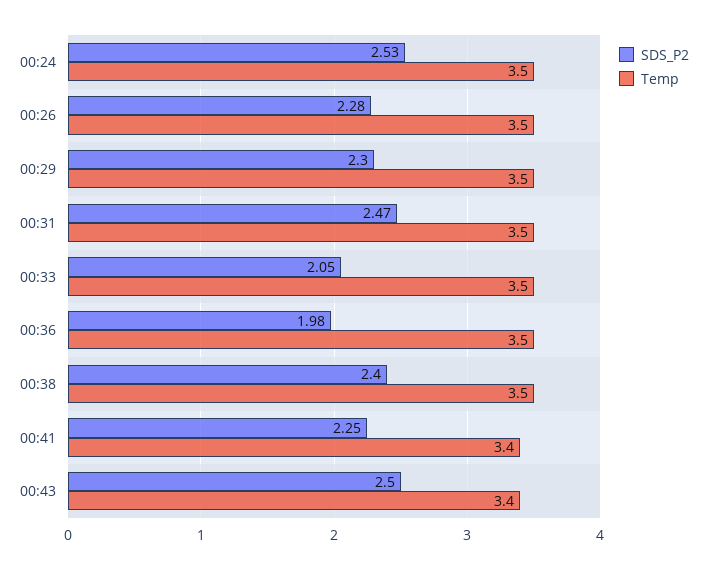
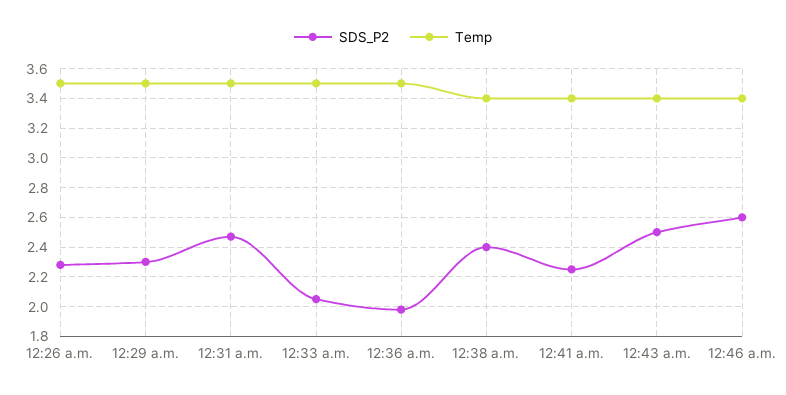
SDS_P2, 00:24: 2.53 -> none
Temp, 00:24: 3.5 -> none
Temp, 00:38: 3.5 -> 3.4
SDS_P2, 12:46 a.m.: none -> 2.6
Temp, 12:46 a.m.: none -> 3.4

